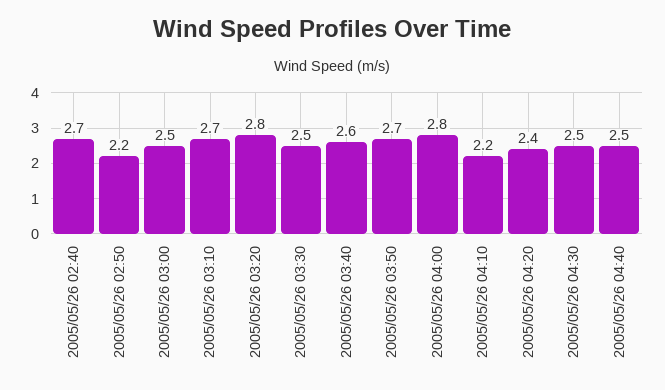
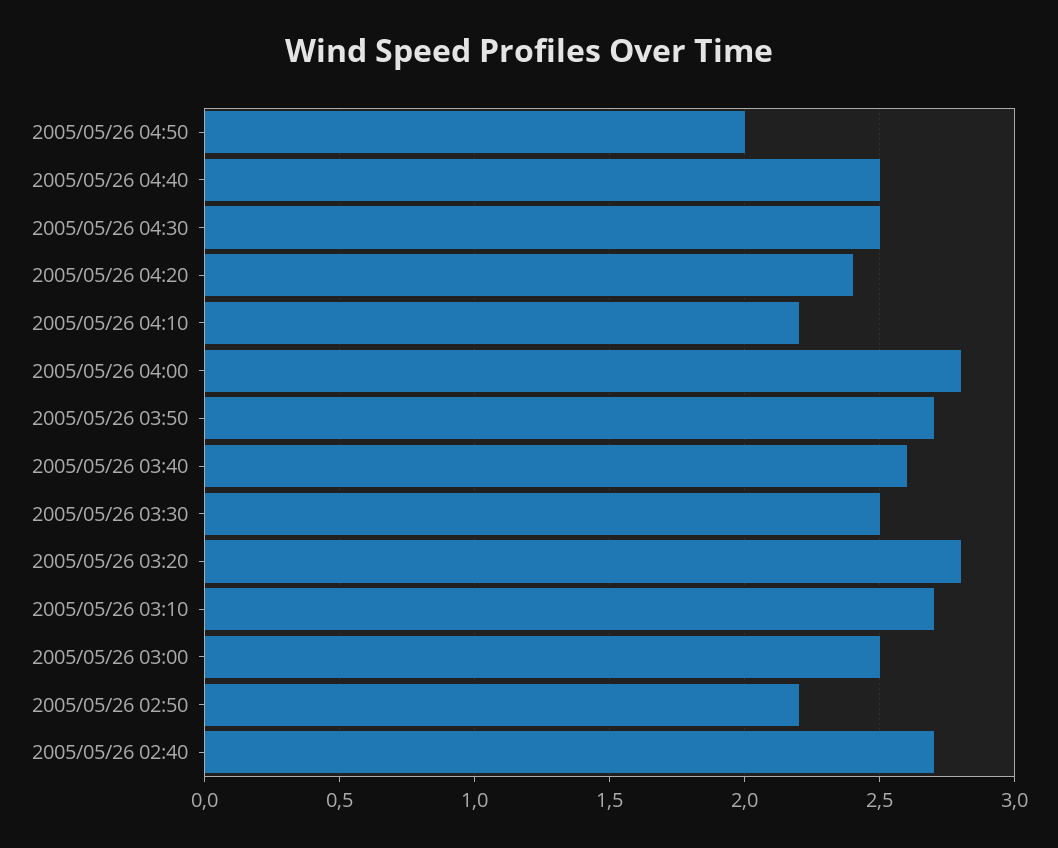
2005/05/26 04:50: none -> 2

